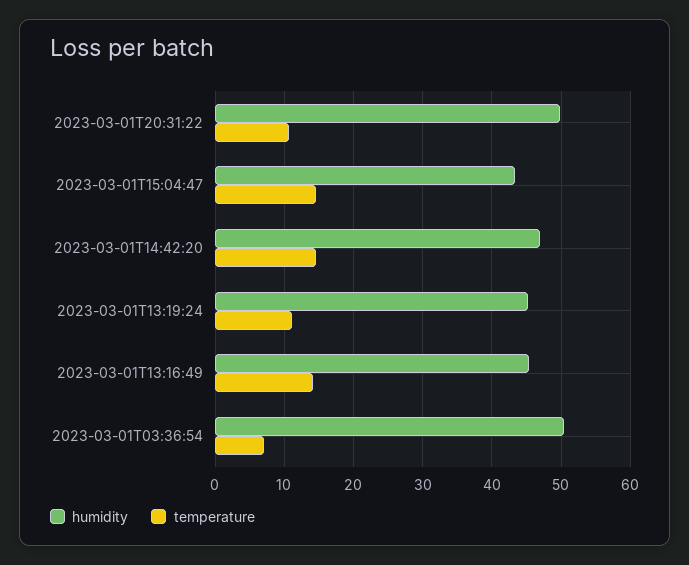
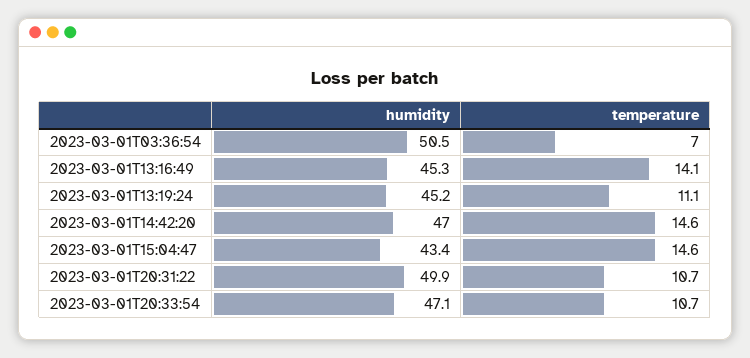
humidity, 2023-03-01T20:33:54: none -> 47.1
temperature, 2023-03-01T20:33:54: none -> 10.7

